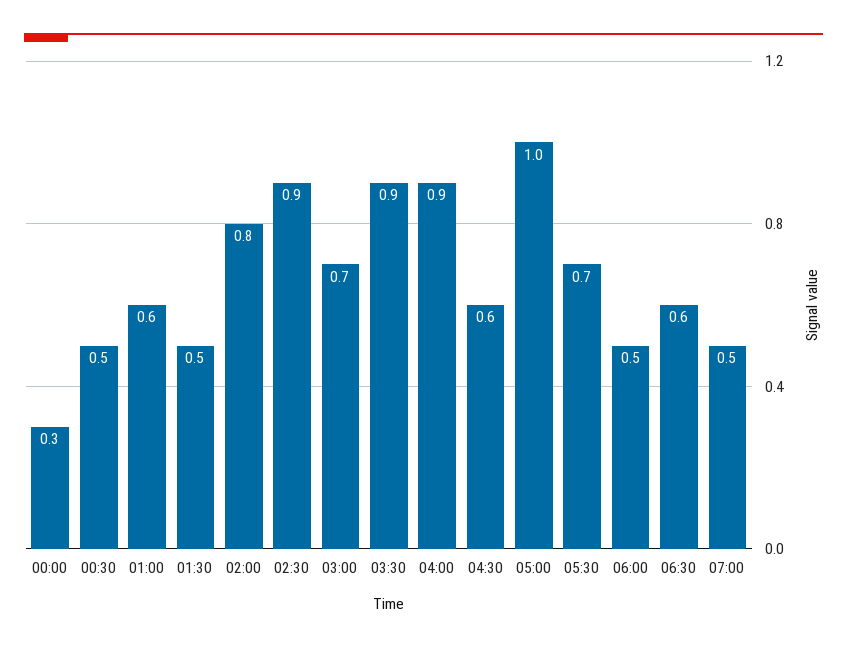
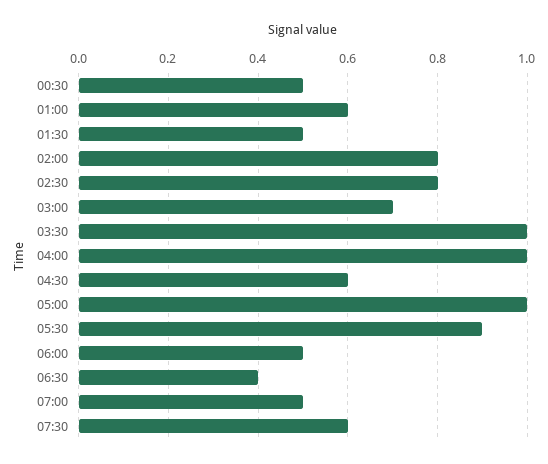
00:00: 0.3 -> none
02:30: 0.9 -> 0.8
03:30: 0.9 -> 1
04:00: 0.9 -> 1
05:30: 0.7 -> 0.9
06:30: 0.6 -> 0.4
07:30: none -> 0.6

